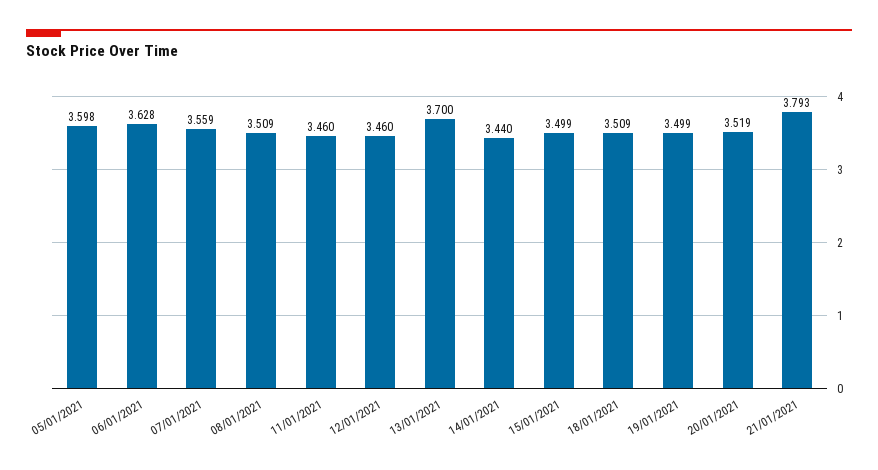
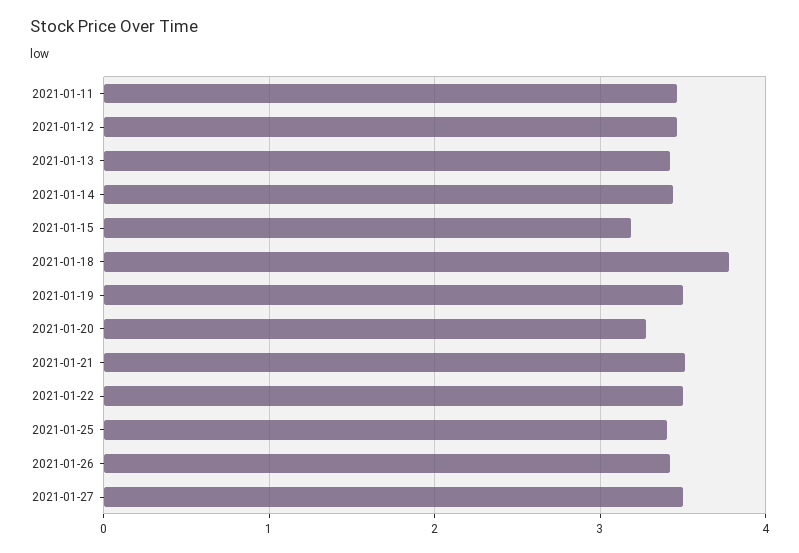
05/01/2021: 3.598 -> none
06/01/2021: 3.628 -> none
07/01/2021: 3.559 -> none
08/01/2021: 3.509 -> none
13/01/2021: 3.7 -> 3.4
15/01/2021: 3.499 -> 3.2
18/01/2021: 3.509 -> 3.8
20/01/2021: 3.519 -> 3.3
21/01/2021: 3.793 -> 3.5
2021-01-22: none -> 3.5
2021-01-25: none -> 3.4
2021-01-26: none -> 3.4
2021-01-27: none -> 3.5

